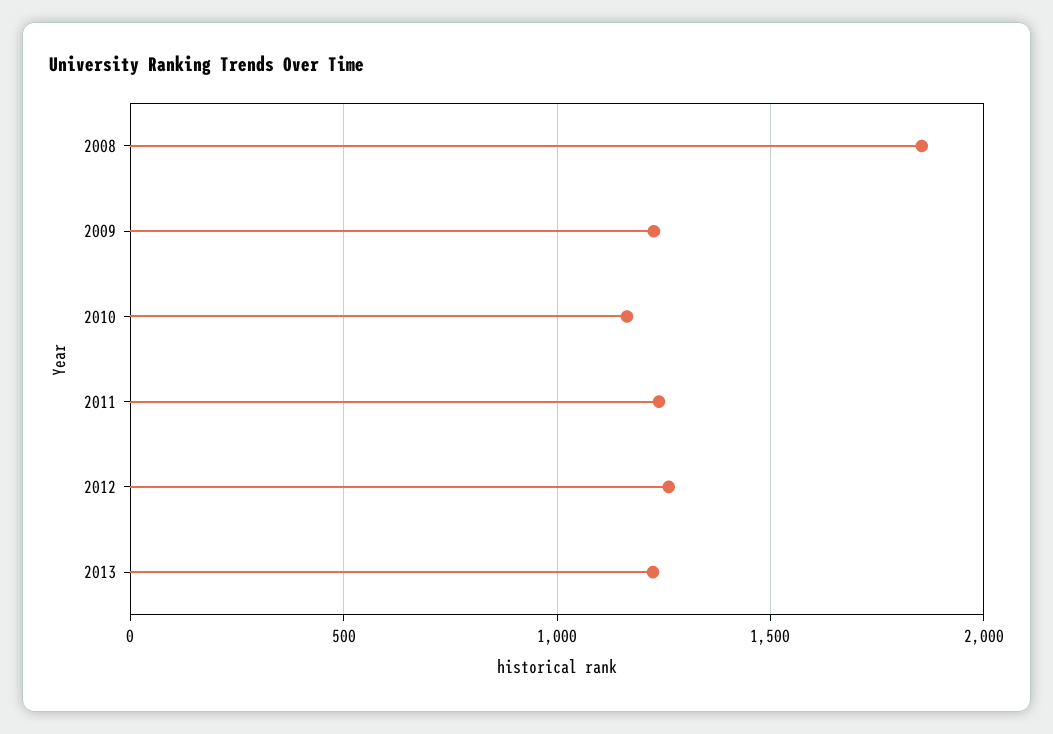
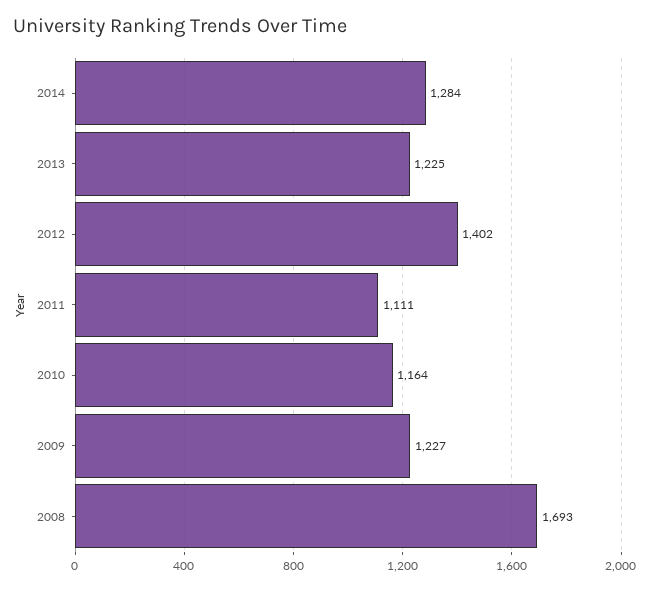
2008: 1850 -> 1693
2011: 1250 -> 1111
2012: 1250 -> 1402
2014: none -> 1284

